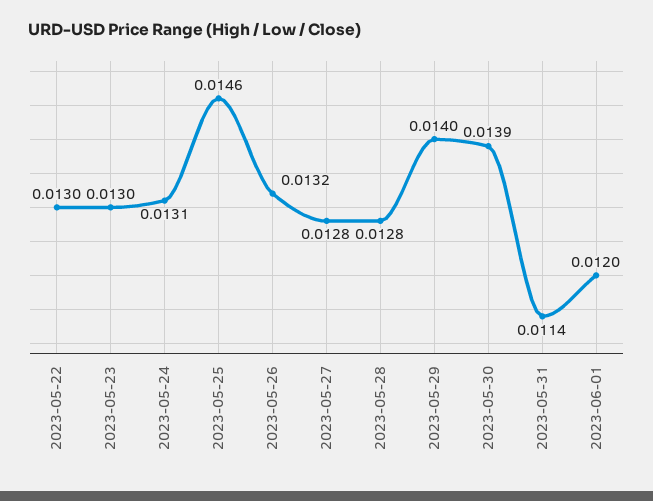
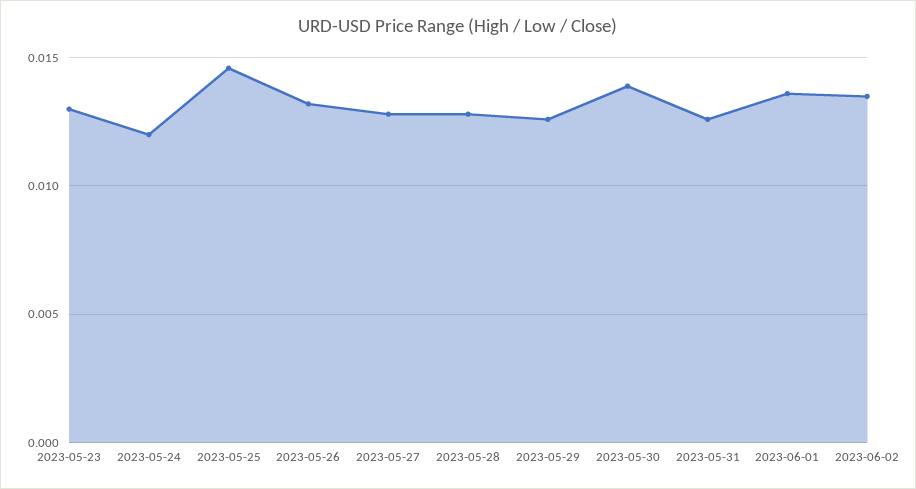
2023-05-22: 0.013 -> none
2023-05-24: 0.0131 -> 0.012
2023-05-29: 0.014 -> 0.0125
2023-05-31: 0.0114 -> 0.0125
2023-06-01: 0.012 -> 0.0135
2023-06-02: none -> 0.0135

